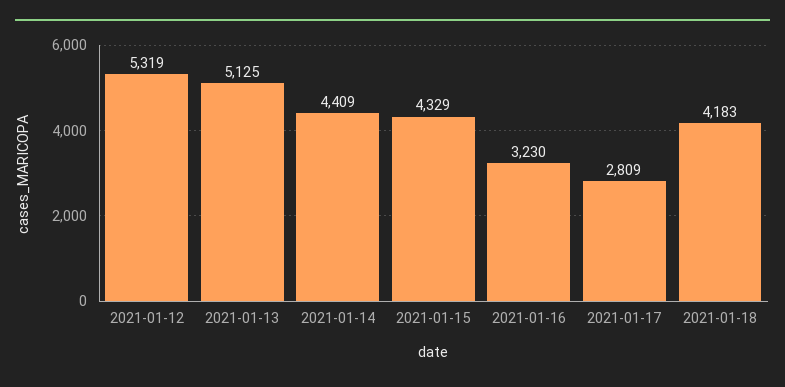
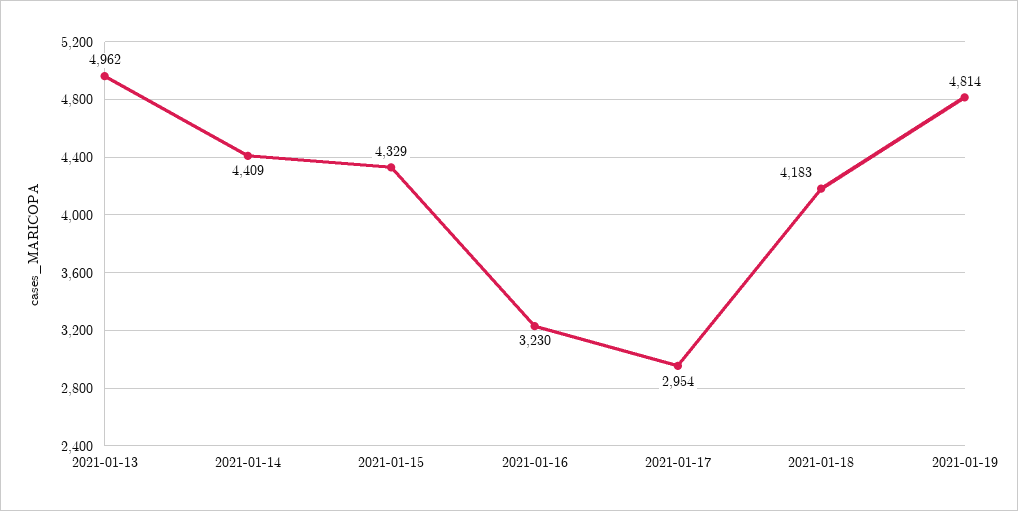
2021-01-12: 5319 -> none
2021-01-13: 5125 -> 4962
2021-01-17: 2809 -> 2954
2021-01-19: none -> 4814

